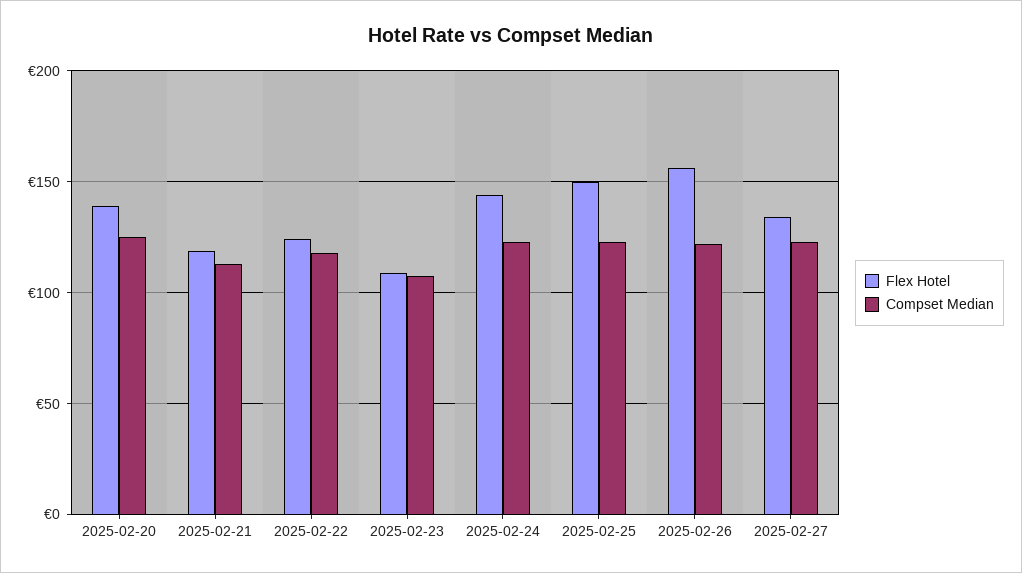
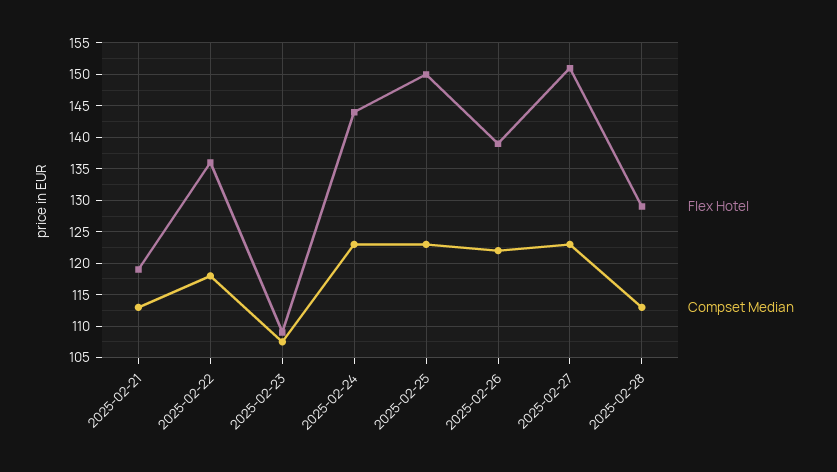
Flex Hotel, 2025-02-20: 140 -> none
Compset Median, 2025-02-20: 125 -> none
Flex Hotel, 2025-02-22: 125 -> 136
Flex Hotel, 2025-02-26: 155 -> 139
Flex Hotel, 2025-02-27: 135 -> 151
Flex Hotel, 2025-02-28: none -> 129
Compset Median, 2025-02-28: none -> 113

